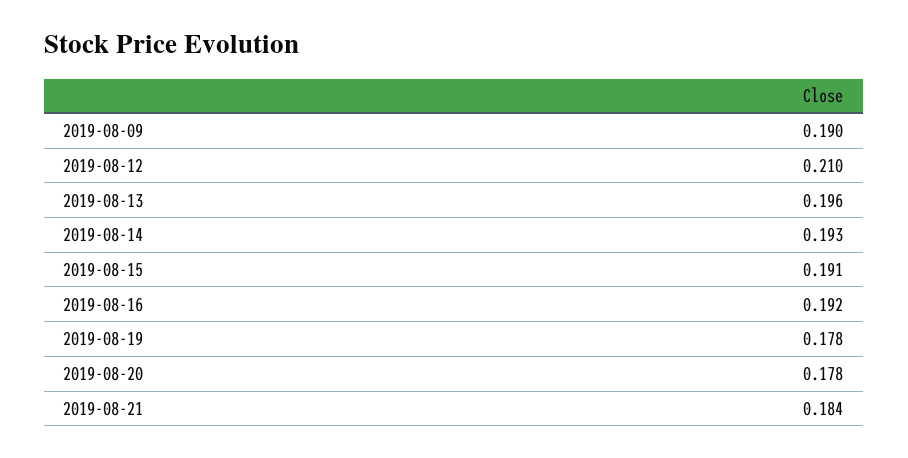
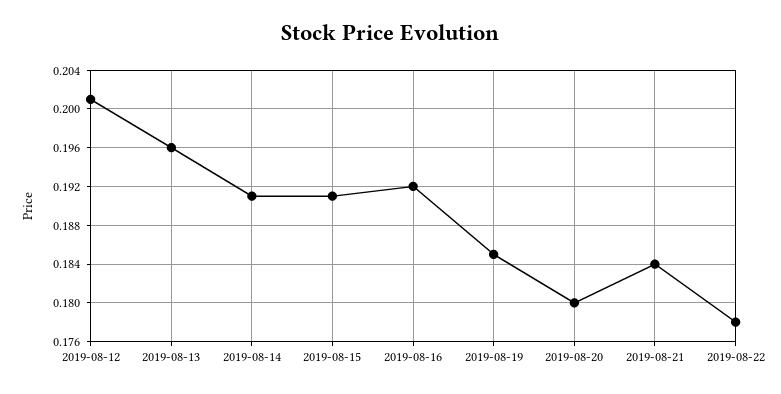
2019-08-09: 0.19 -> none
2019-08-12: 0.21 -> 0.201
2019-08-14: 0.193 -> 0.191
2019-08-19: 0.178 -> 0.185
2019-08-20: 0.178 -> 0.18
2019-08-22: none -> 0.178

